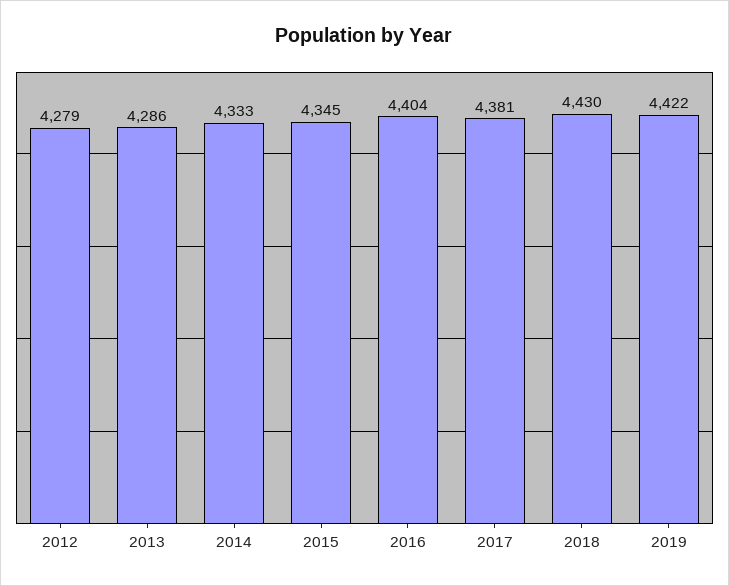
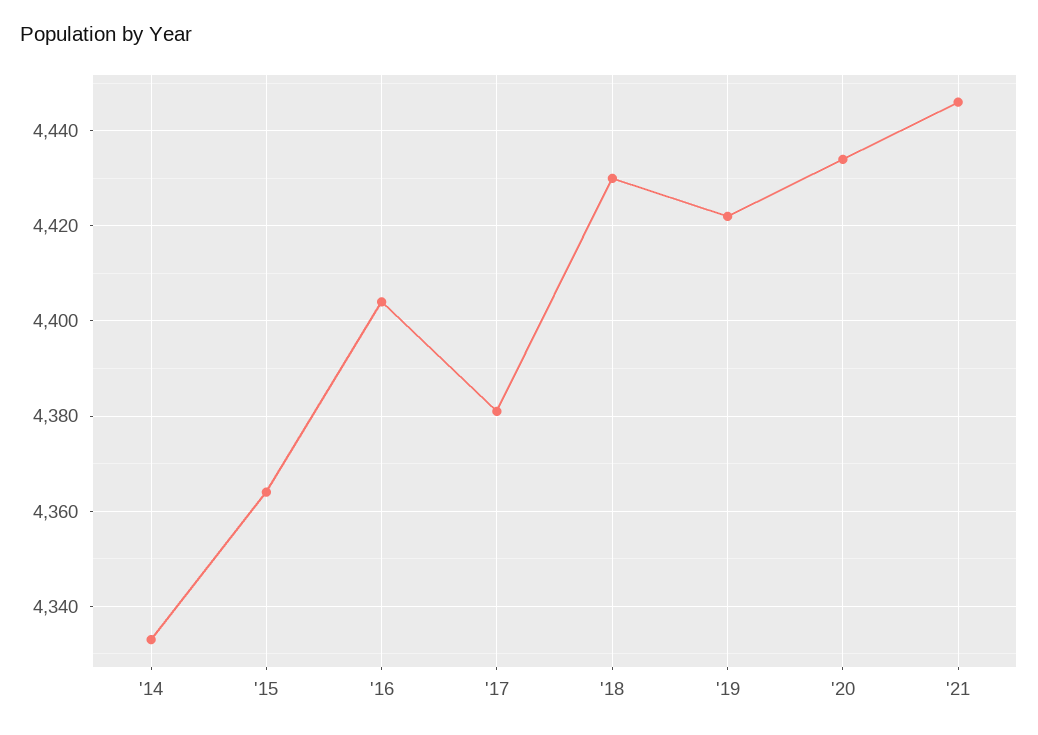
2012: 4279 -> none
2013: 4286 -> none
2015: 4345 -> 4365
'20: none -> 4435
'21: none -> 4445

